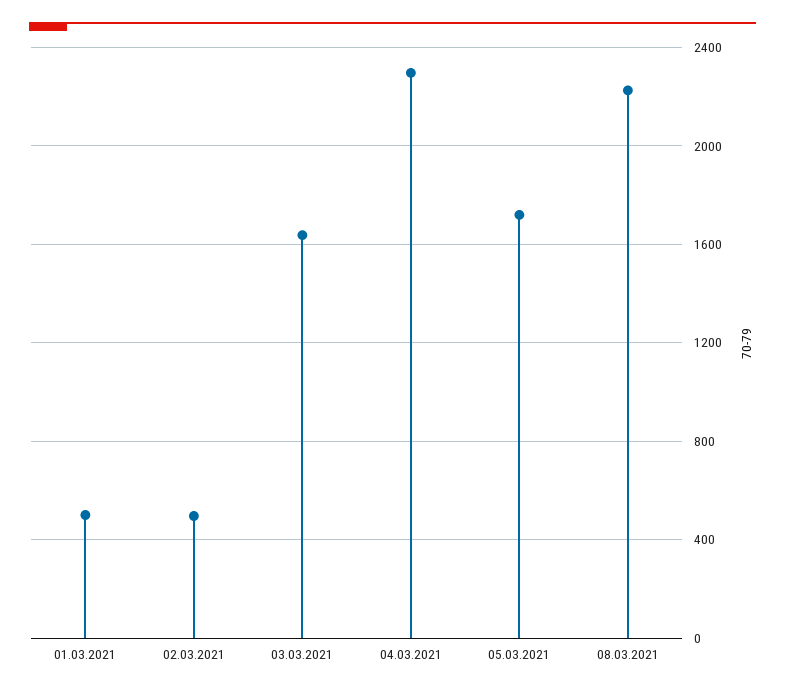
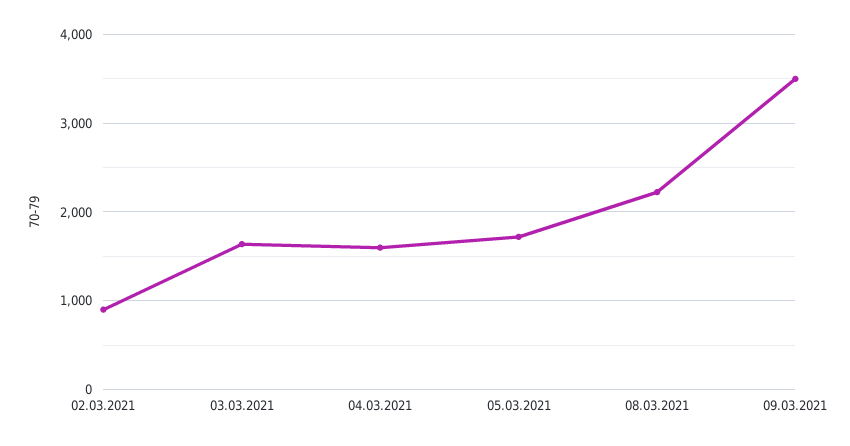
01.03.2021: 500 -> none
02.03.2021: 500 -> 900
04.03.2021: 2300 -> 1600
09.03.2021: none -> 3500

